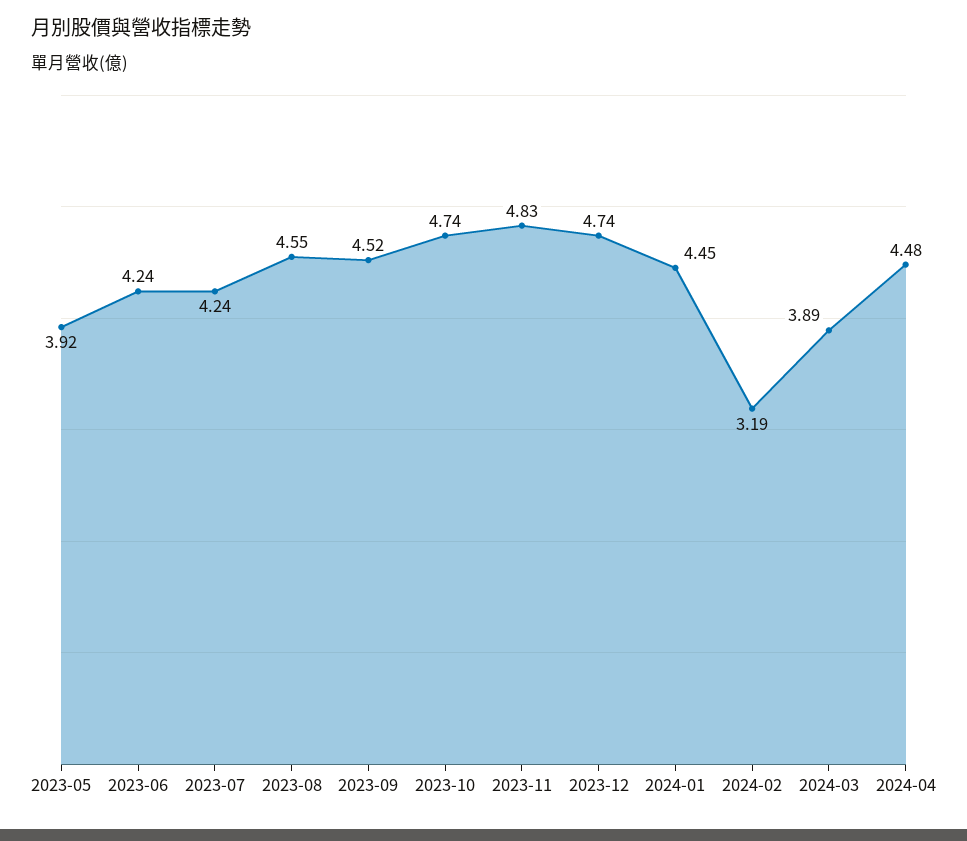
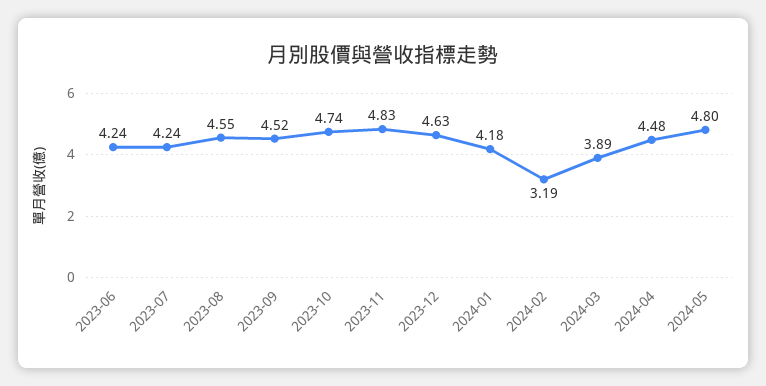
2023-05: 3.92 -> none
2023-12: 4.74 -> 4.63
2024-01: 4.45 -> 4.18
2024-05: none -> 4.8

